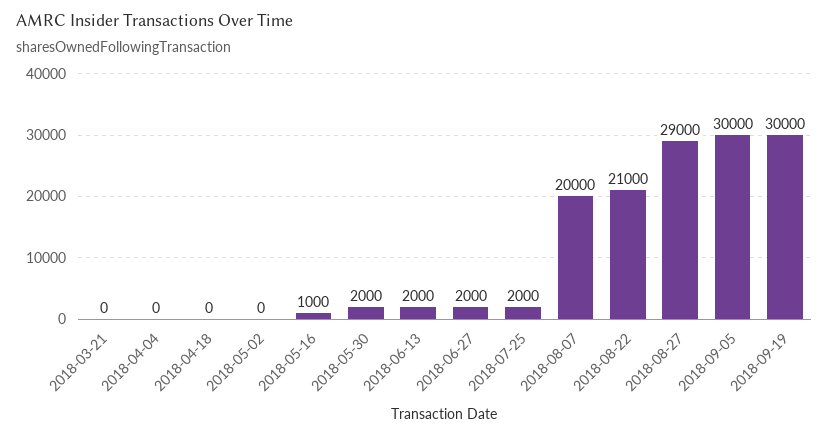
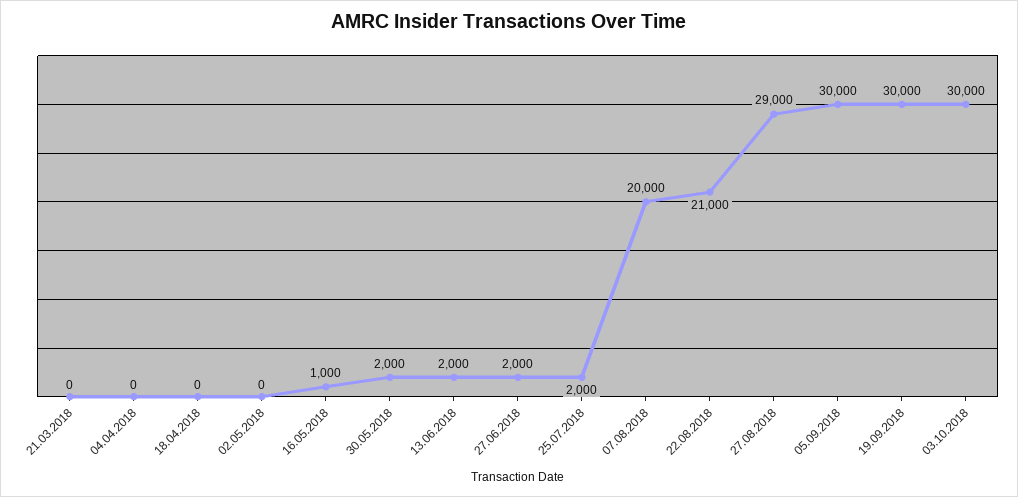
03.10.2018: none -> 30000

